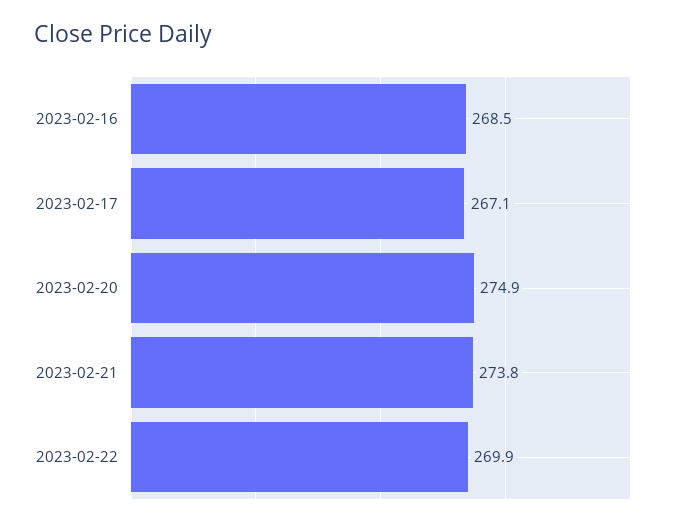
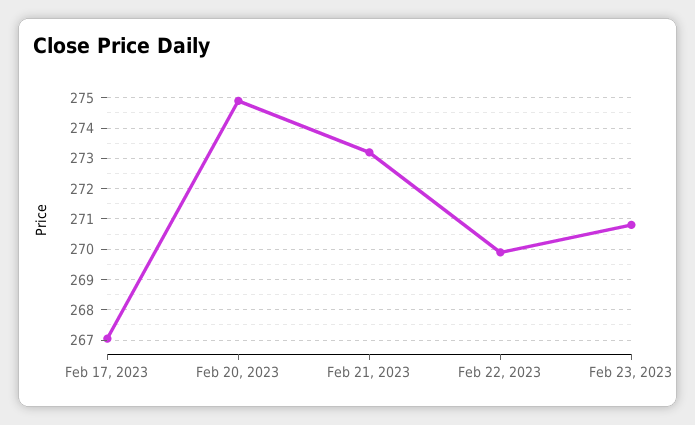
2023-02-16: 268.5 -> none
2023-02-21: 273.8 -> 273.2
Feb 23, 2023: none -> 270.8

